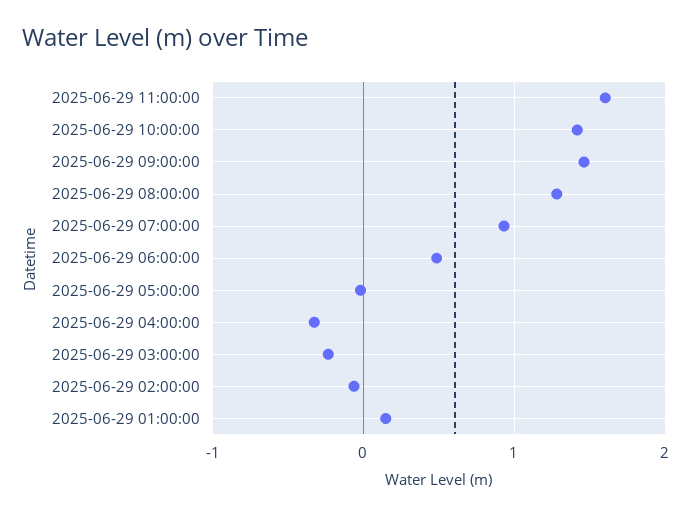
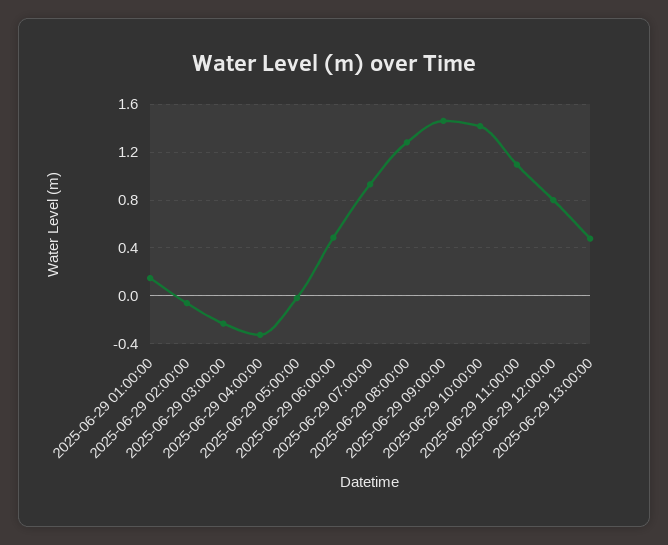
2025-06-29 11:00:00: 1.6 -> 1.1
2025-06-29 12:00:00: none -> 0.8
2025-06-29 13:00:00: none -> 0.5

